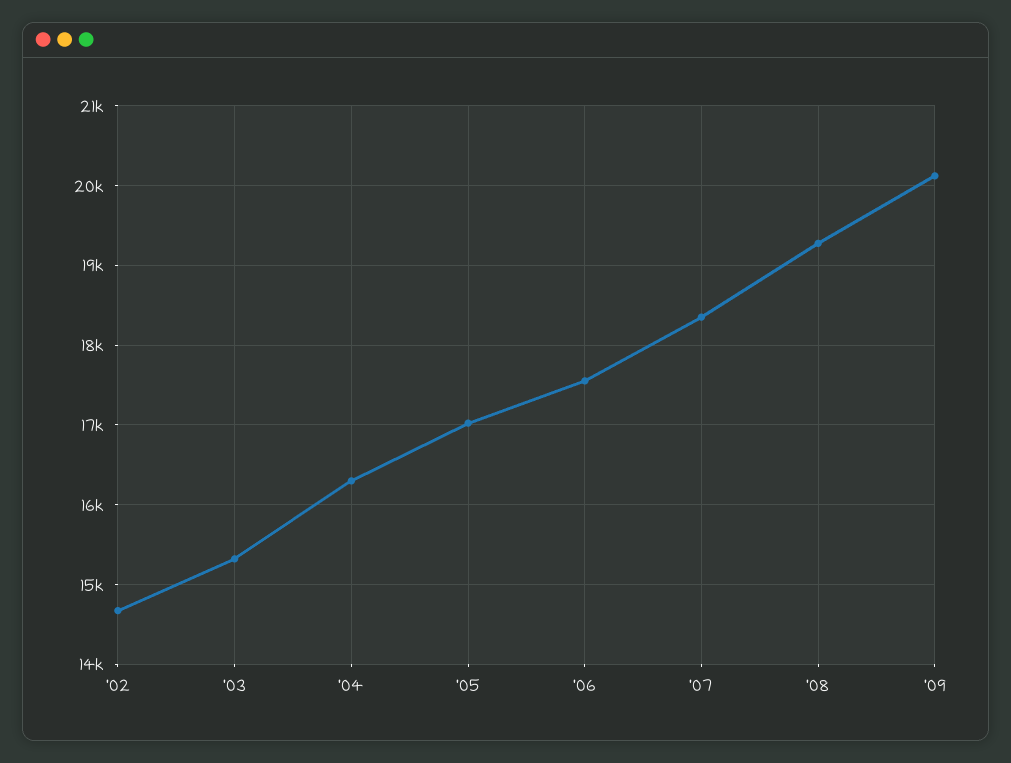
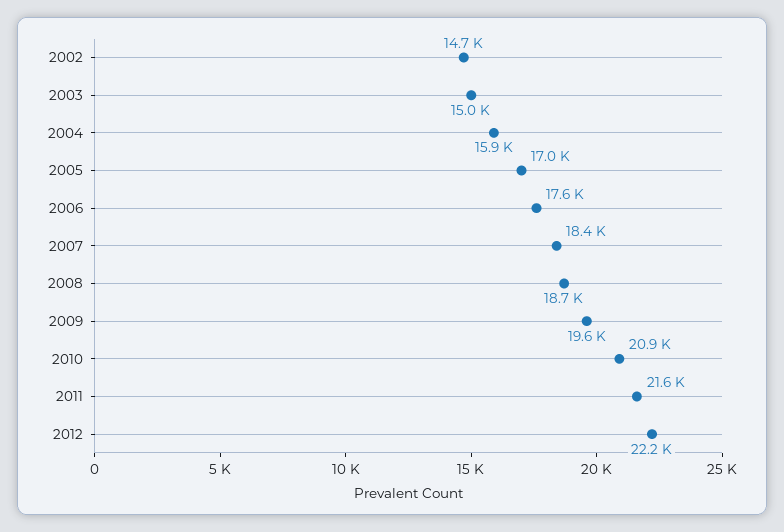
'03: 15300 -> 15000
'04: 16300 -> 15900
'08: 19300 -> 18700
'09: 20100 -> 19600
2010: none -> 20900
2011: none -> 21600
2012: none -> 22200

